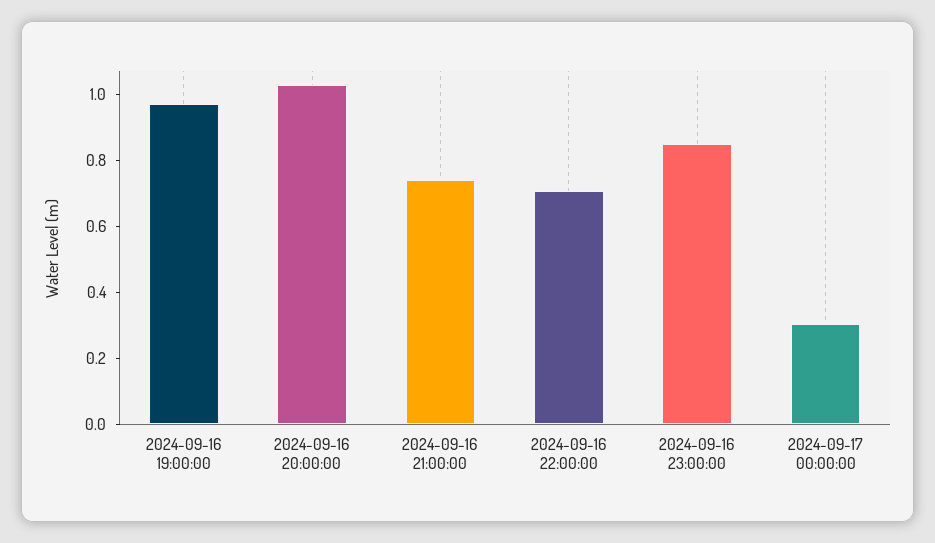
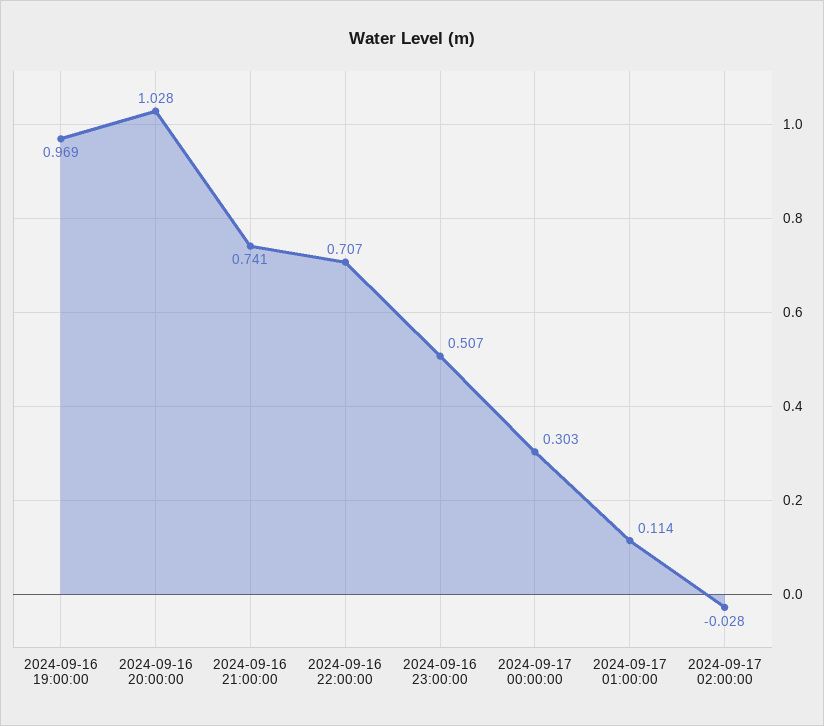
2024-09-16 23:00:00: 0.85 -> 0.507
2024-09-17 01:00:00: none -> 0.114
2024-09-17 02:00:00: none -> -0.028

